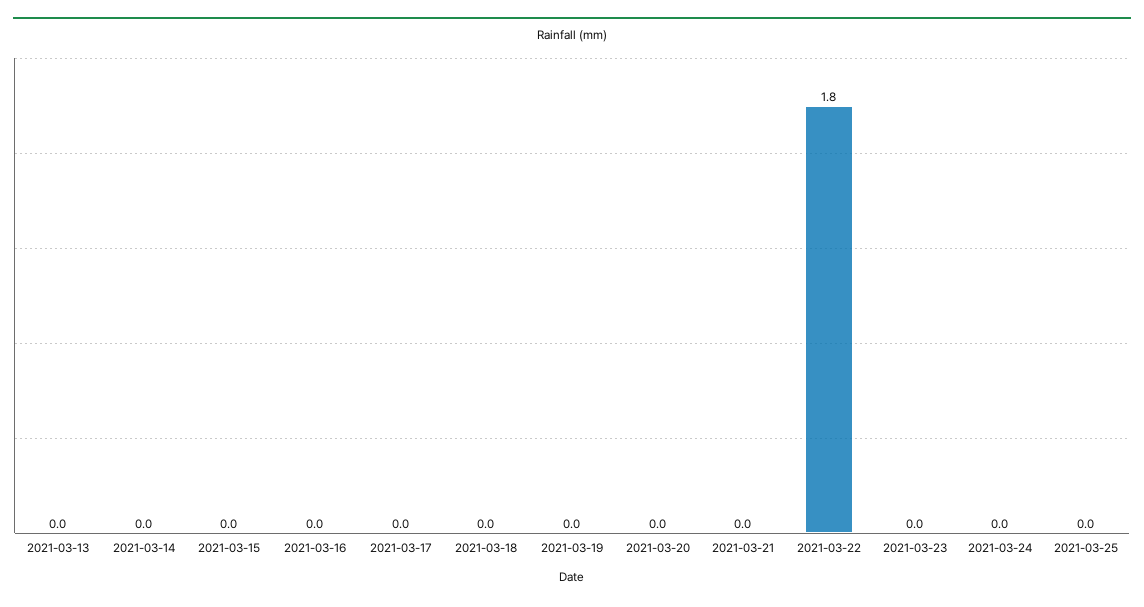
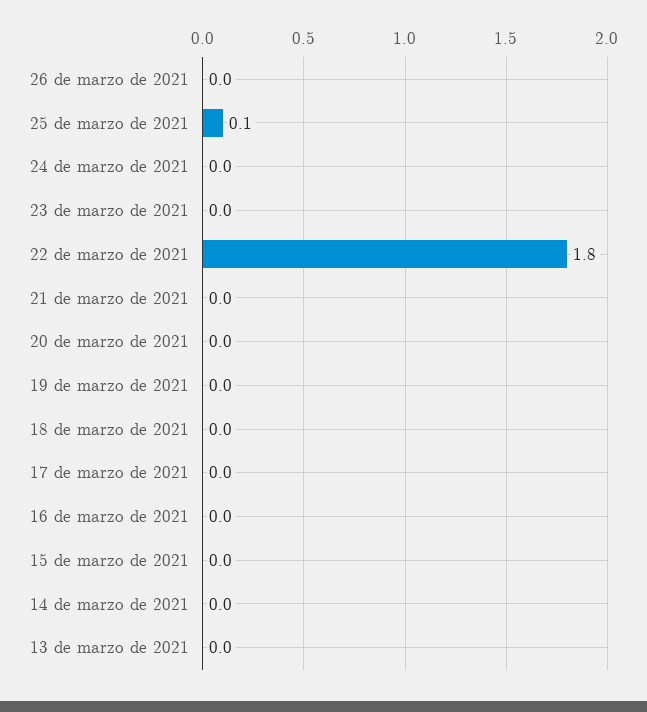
2021-03-25: 0 -> 0.1
26 de marzo de 2021: none -> 0

